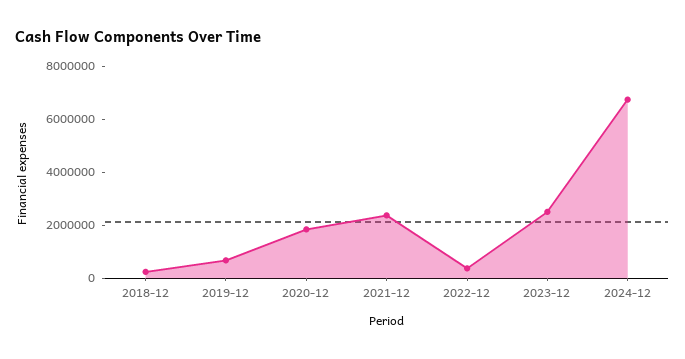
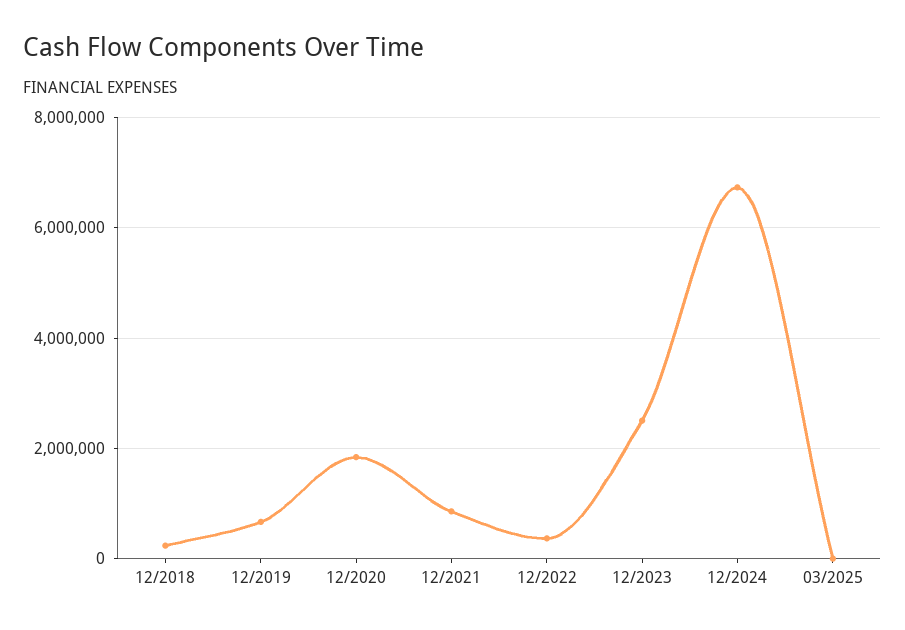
2021-12: 2500000 -> 800000
03/2025: none -> 0

